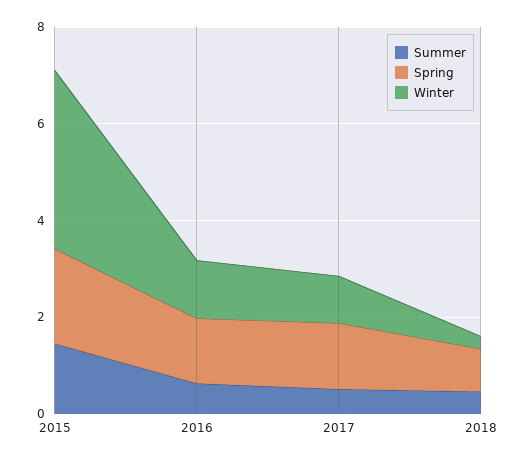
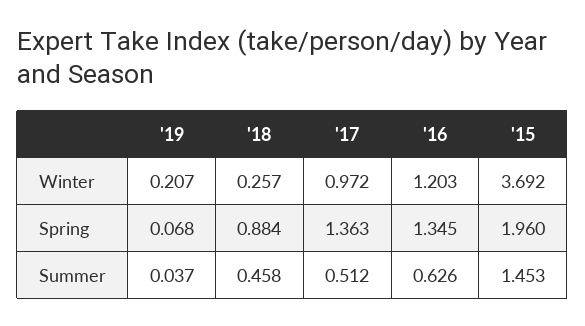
Winter, '19: none -> 0.207
Spring, '19: none -> 0.068
Summer, '19: none -> 0.037

